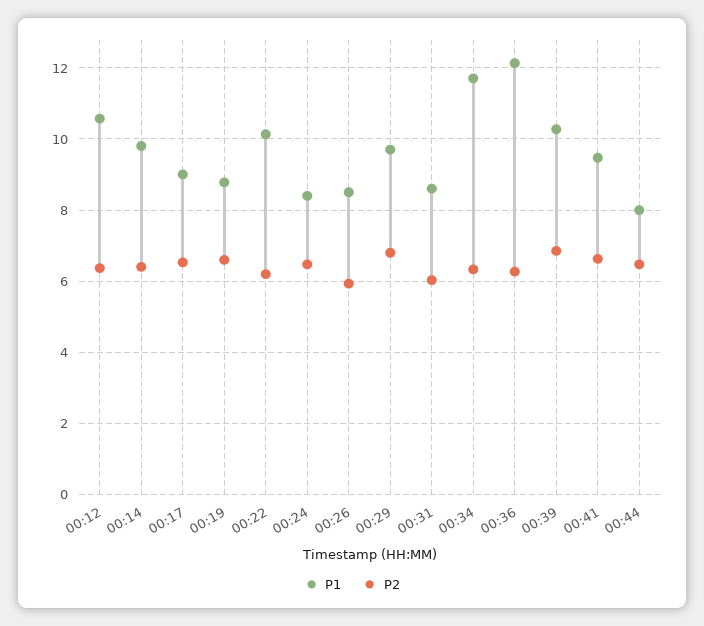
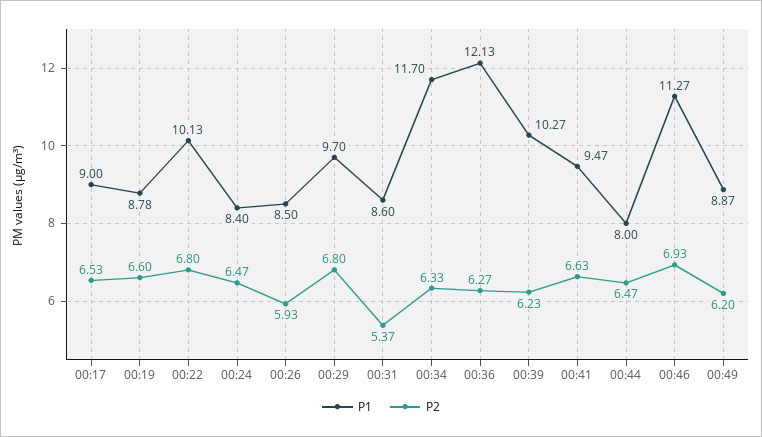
P1, 00:12: 10.6 -> none
P2, 00:12: 6.4 -> none
P1, 00:14: 9.8 -> none
P2, 00:14: 6.4 -> none
P2, 00:22: 6.2 -> 6.8
P2, 00:31: 6 -> 5.37
P2, 00:39: 6.8 -> 6.23
P1, 00:46: none -> 11.27
P2, 00:46: none -> 6.93
P1, 00:49: none -> 8.87
P2, 00:49: none -> 6.2

